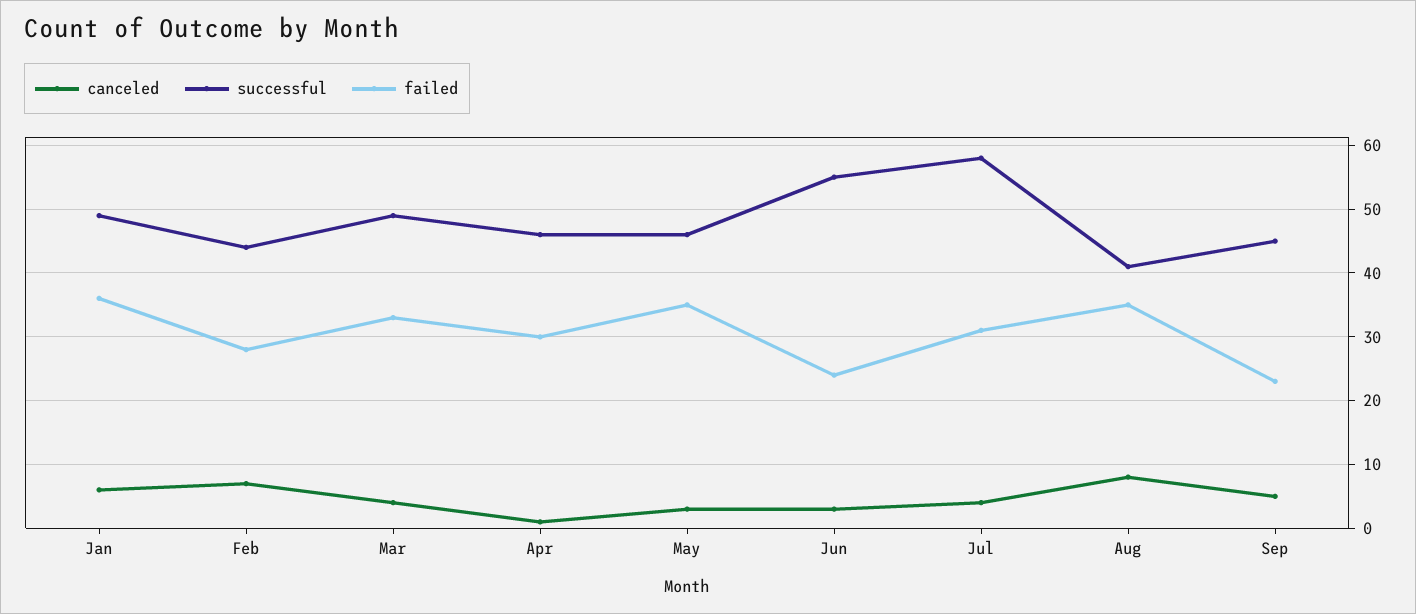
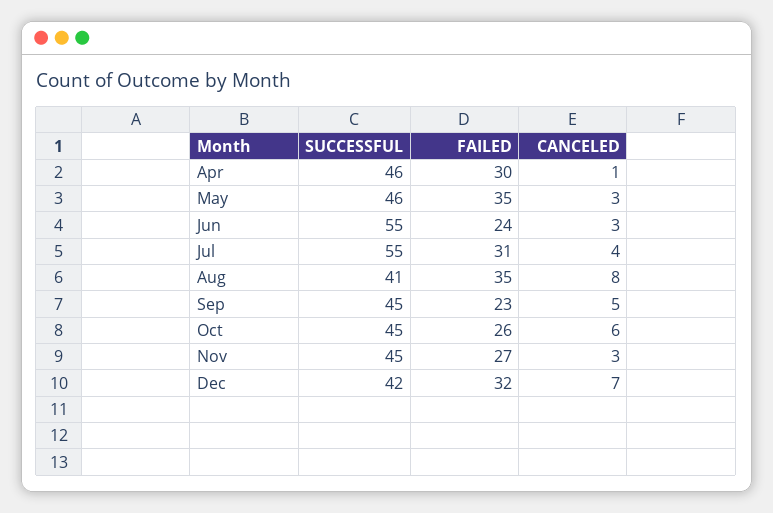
canceled, Jan: 6 -> none
successful, Jan: 49 -> none
failed, Jan: 36 -> none
canceled, Feb: 7 -> none
successful, Feb: 44 -> none
failed, Feb: 28 -> none
canceled, Mar: 4 -> none
successful, Mar: 49 -> none
failed, Mar: 33 -> none
successful, Jul: 58 -> 55
successful, Oct: none -> 45
failed, Oct: none -> 26
canceled, Oct: none -> 6
successful, Nov: none -> 45
failed, Nov: none -> 27
canceled, Nov: none -> 3
successful, Dec: none -> 42
failed, Dec: none -> 32
canceled, Dec: none -> 7

